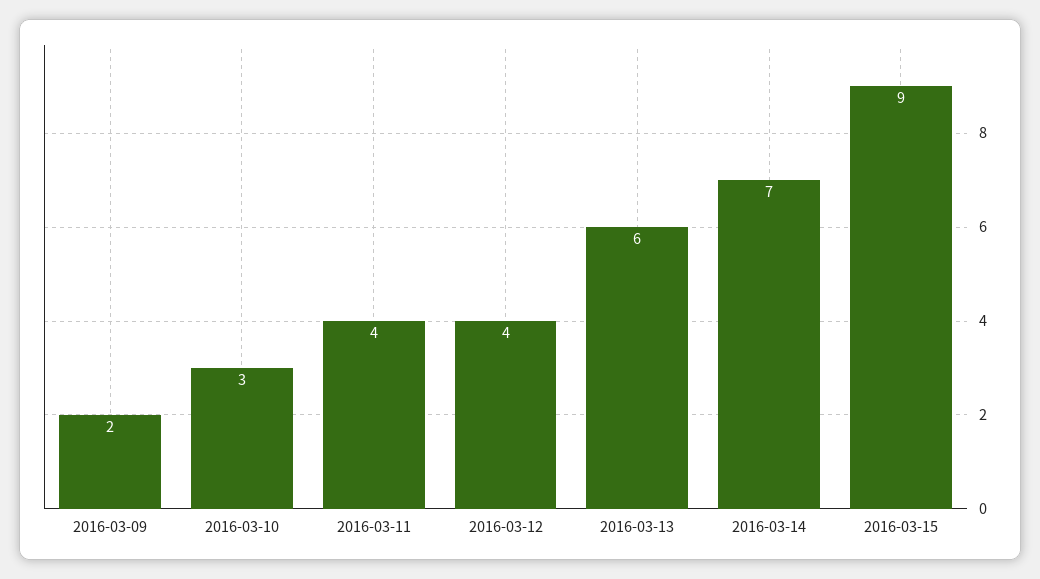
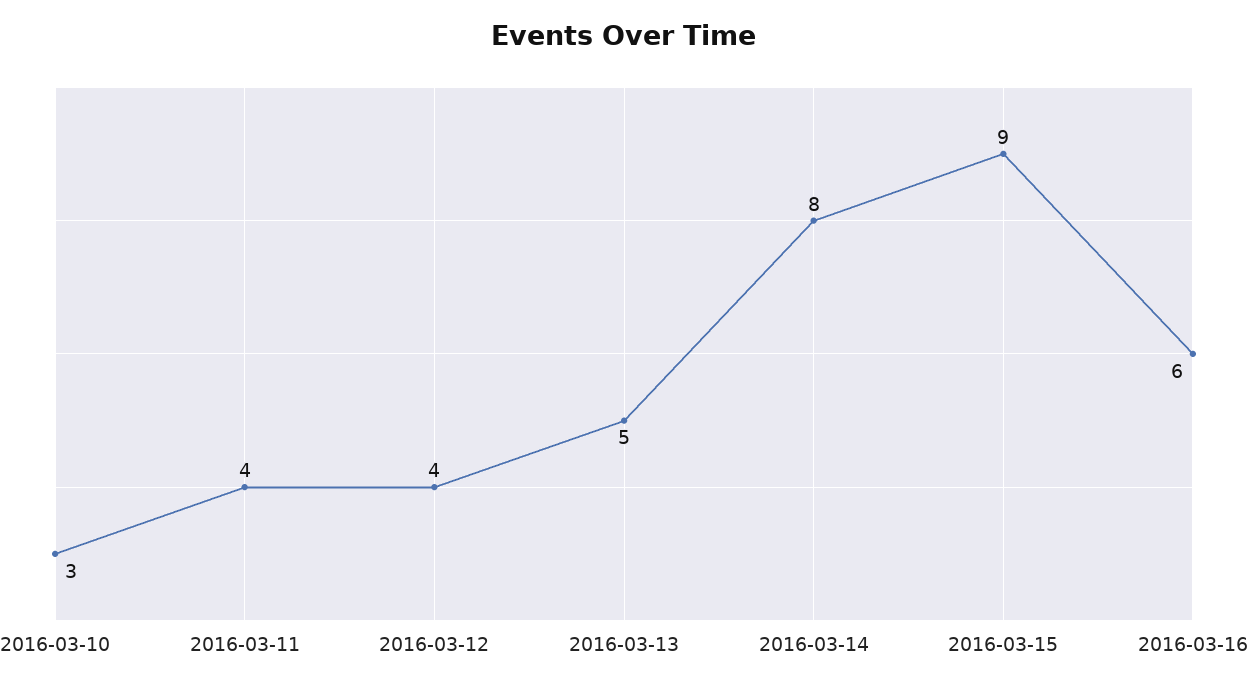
2016-03-09: 2 -> none
2016-03-13: 6 -> 5
2016-03-14: 7 -> 8
2016-03-16: none -> 6

